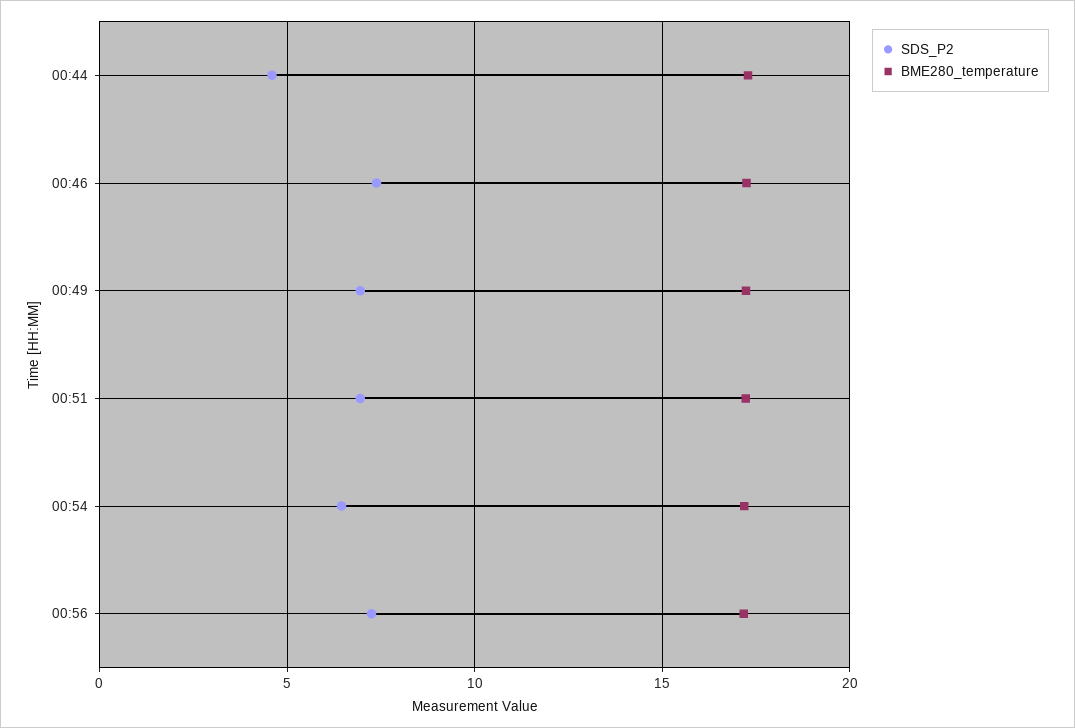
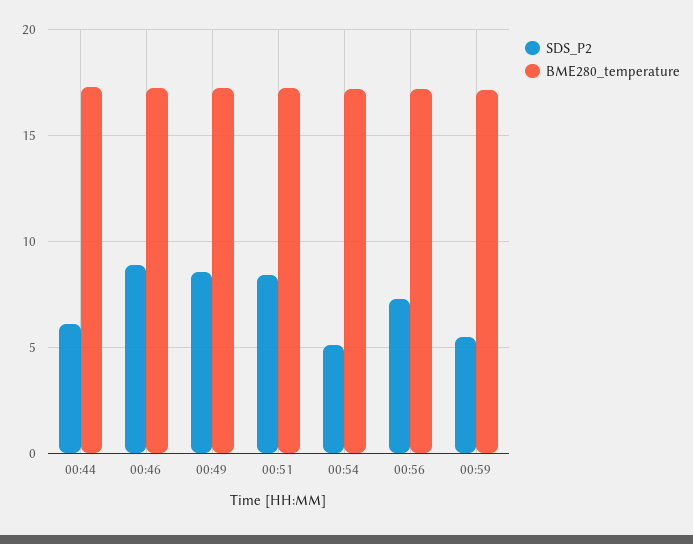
SDS_P2, 00:44: 4.5 -> 6
SDS_P2, 00:46: 7.5 -> 9
SDS_P2, 00:49: 7 -> 8.5
SDS_P2, 00:51: 7 -> 8.5
SDS_P2, 00:54: 6.5 -> 5
SDS_P2, 00:59: none -> 5.5
BME280_temperature, 00:59: none -> 17

